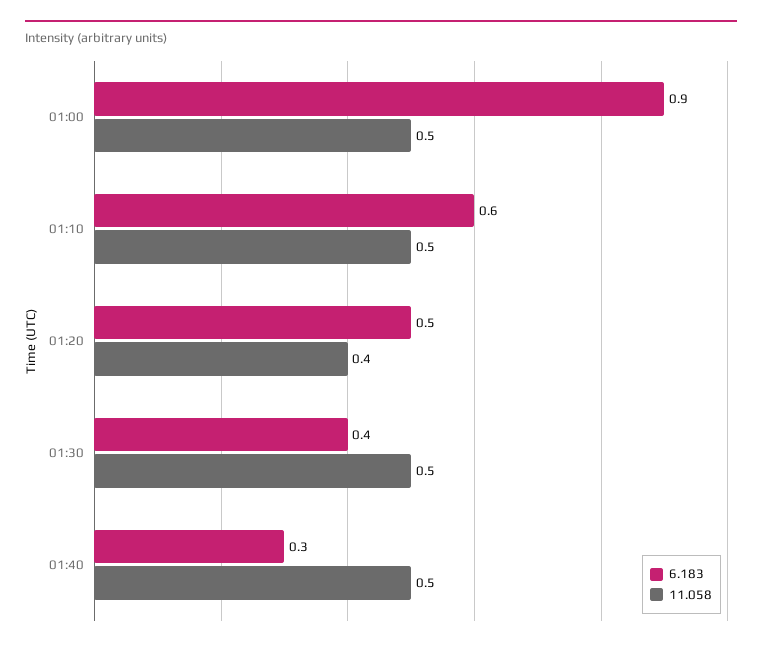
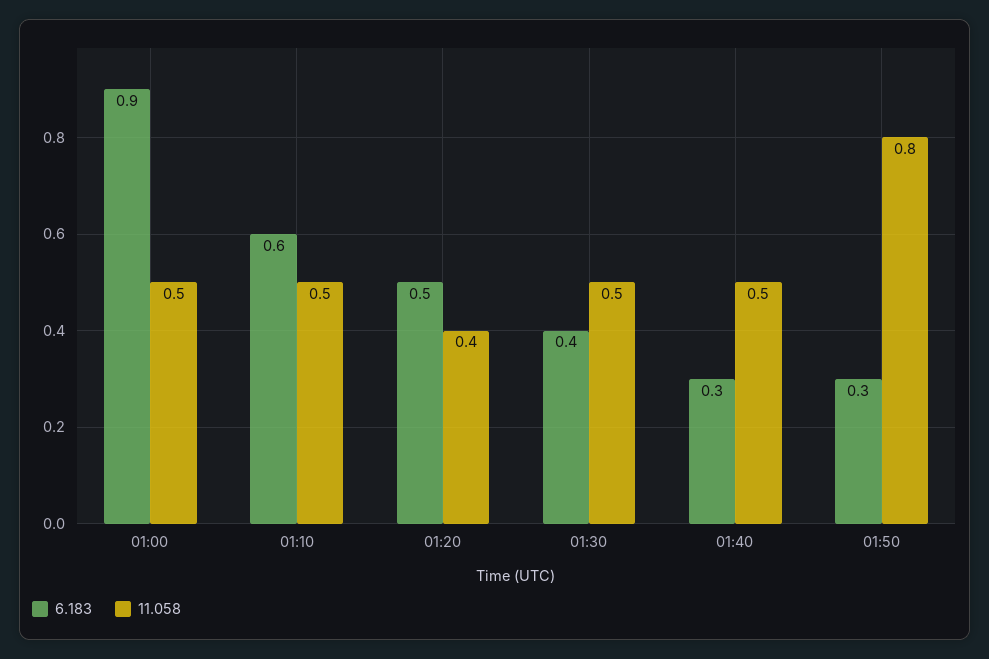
6.183, 01:50: none -> 0.3
11.058, 01:50: none -> 0.8

